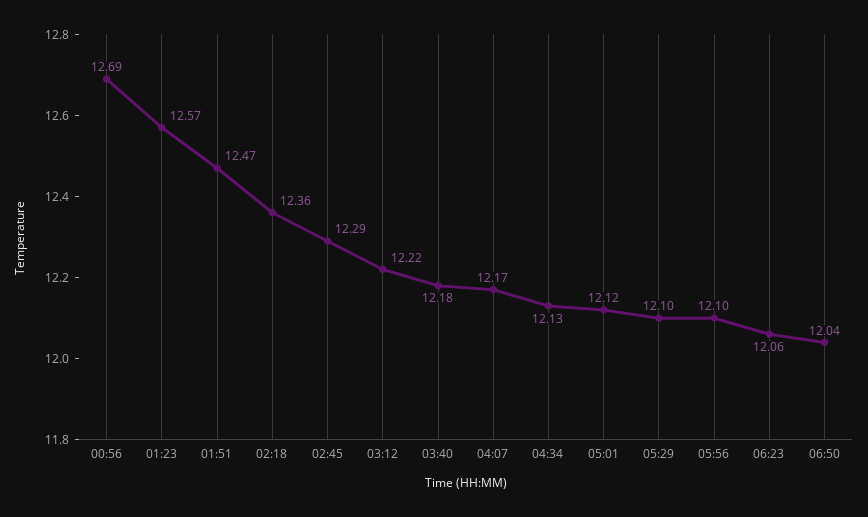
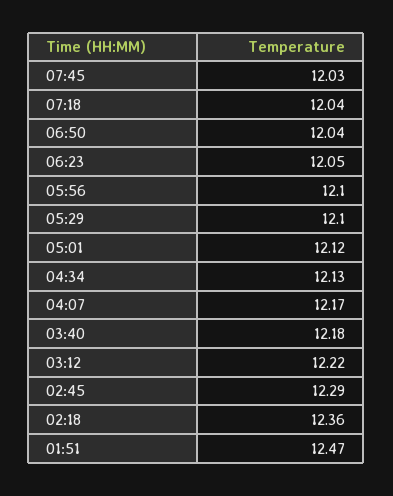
00:56: 12.69 -> none
01:23: 12.57 -> none
06:23: 12.06 -> 12.05
07:45: none -> 12.03
07:18: none -> 12.04

